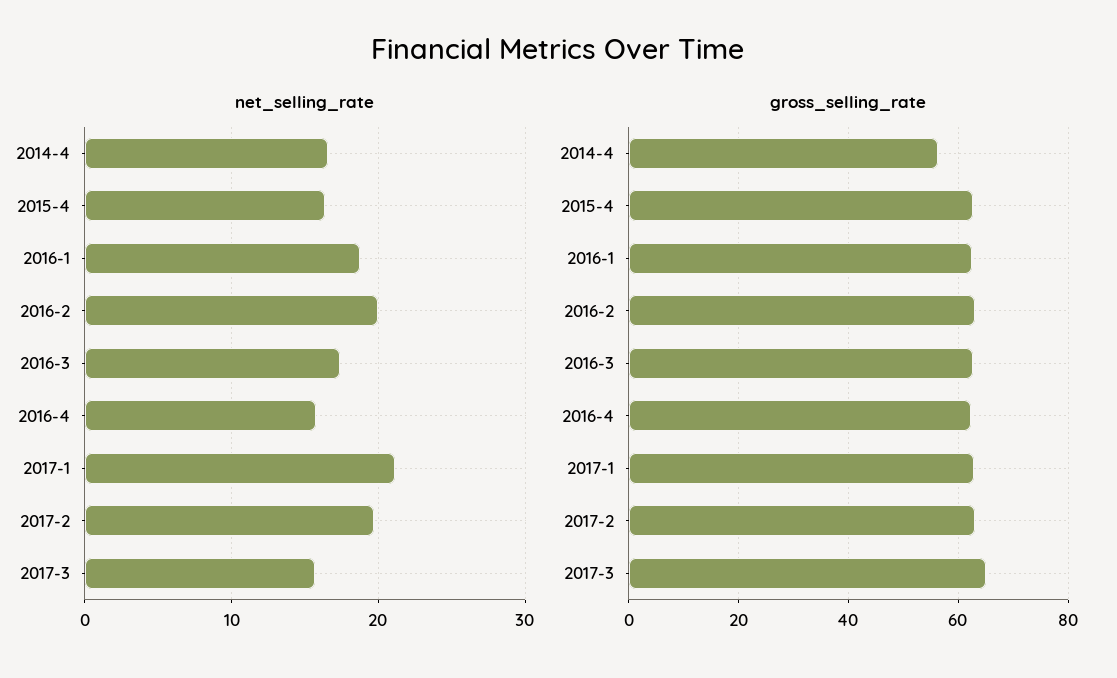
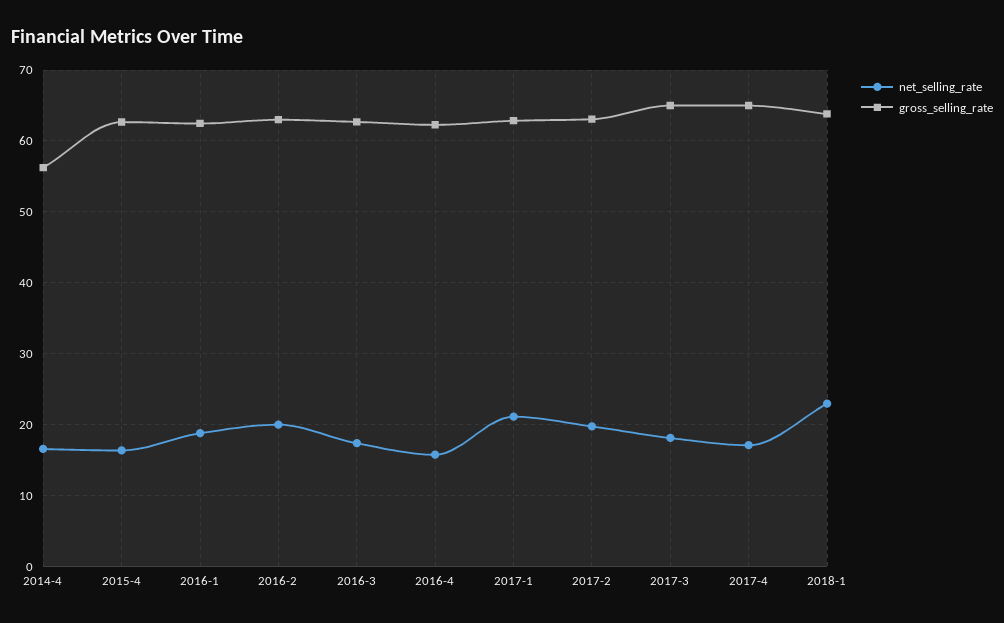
net_selling_rate, 2017-3: 16 -> 18
net_selling_rate, 2017-4: none -> 17
gross_selling_rate, 2017-4: none -> 65
net_selling_rate, 2018-1: none -> 23
gross_selling_rate, 2018-1: none -> 64

